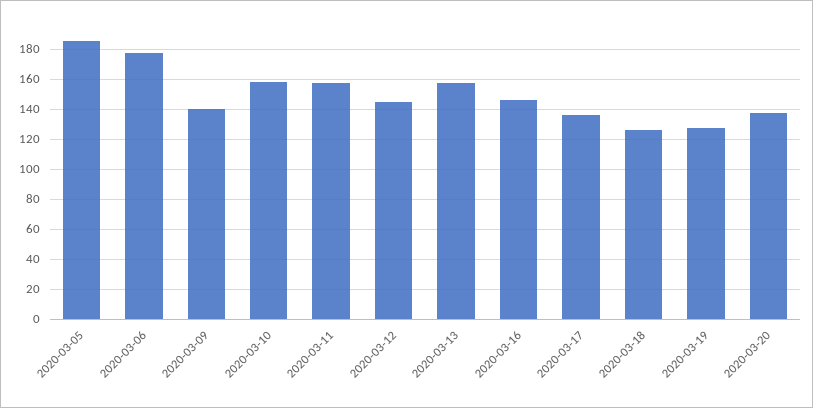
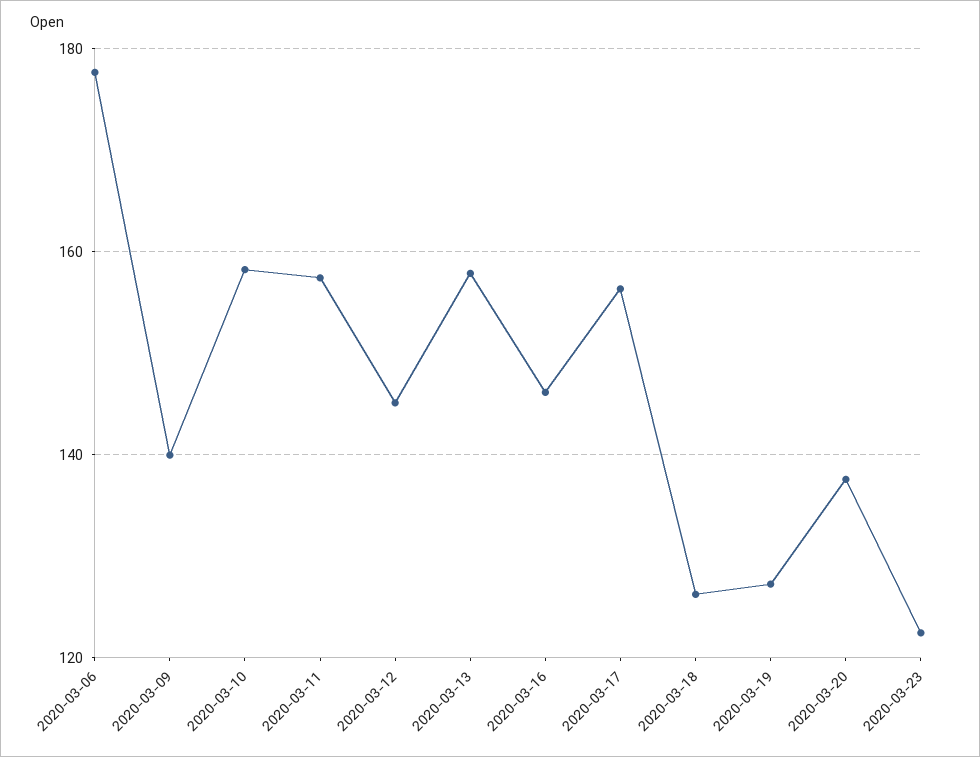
2020-03-05: 185 -> none
2020-03-17: 135 -> 156
2020-03-23: none -> 122

